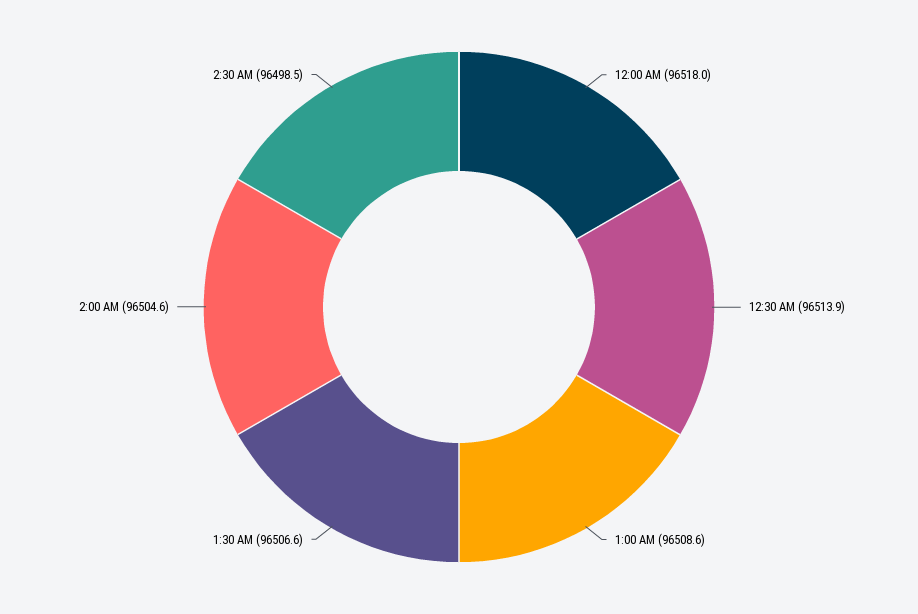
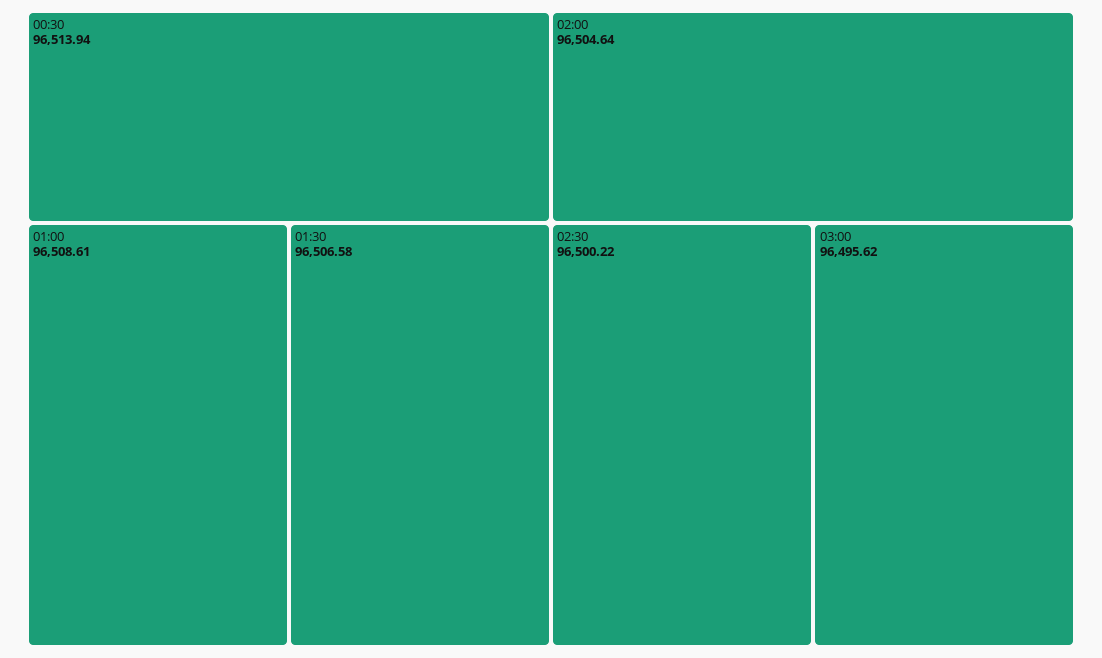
12:00 AM: 96518 -> none
2:30 AM: 96498.5 -> 96500.22
03:00: none -> 96495.62

